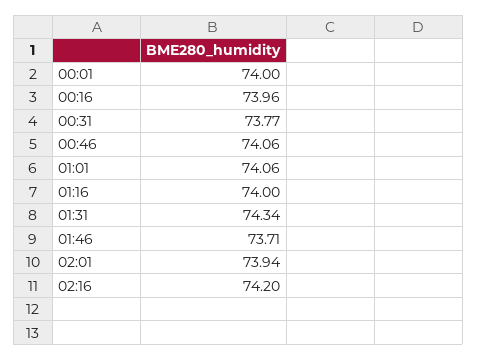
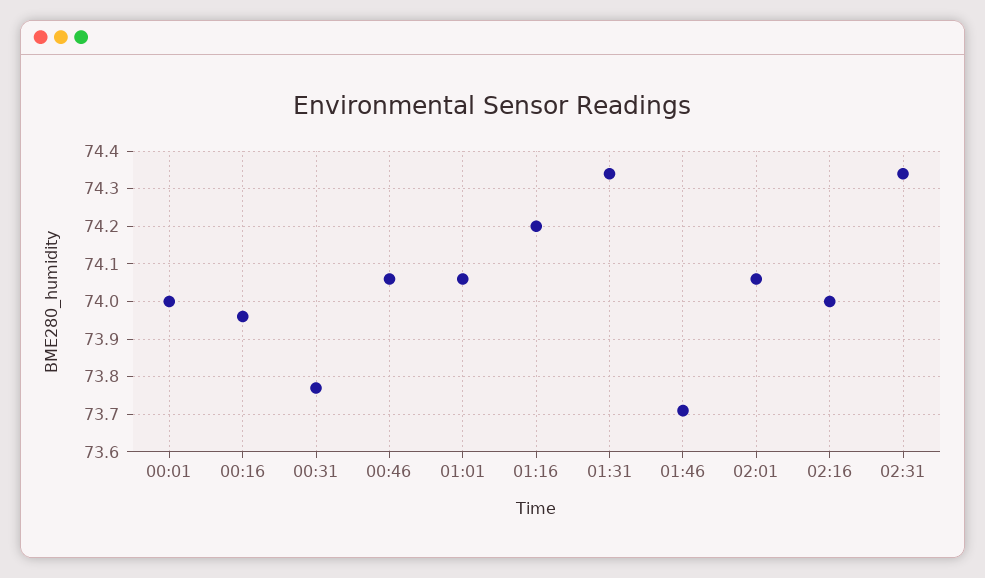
01:16: 74 -> 74.2
02:01: 73.94 -> 74.05
02:16: 74.2 -> 74
02:31: none -> 74.35

